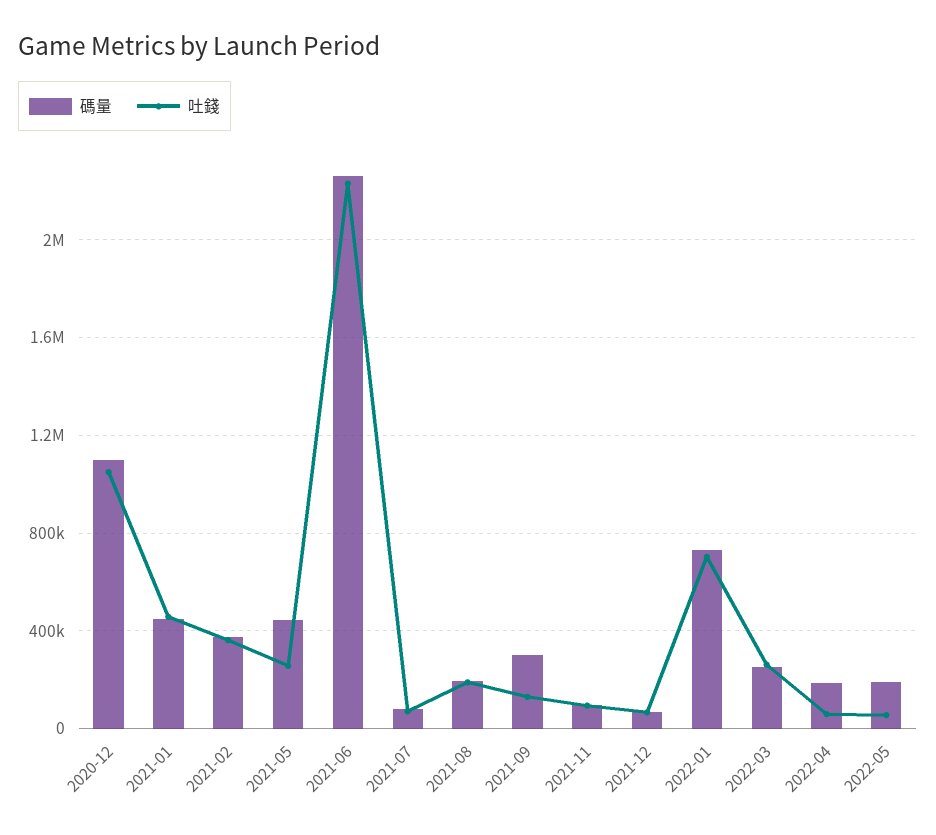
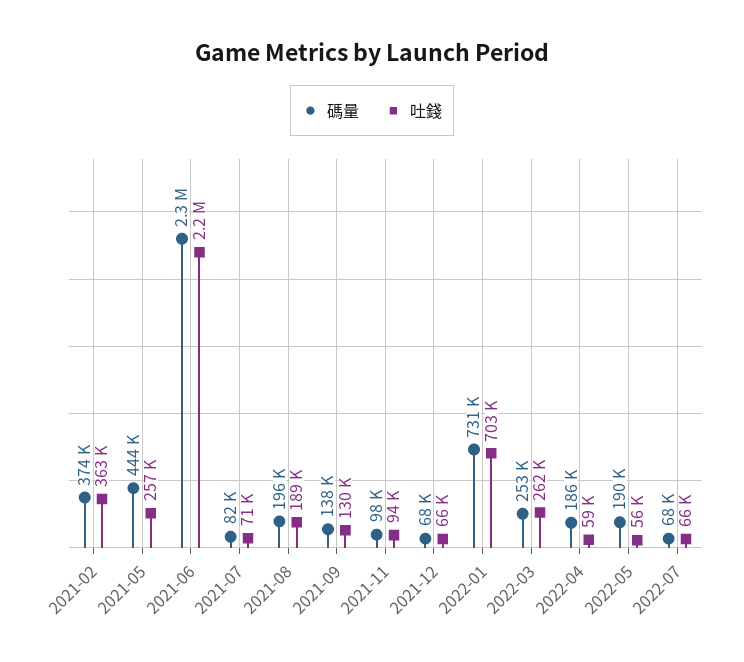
碼量, 2020-12: 1100000 -> none
吐錢, 2020-12: 1050000 -> none
碼量, 2021-01: 450000 -> none
吐錢, 2021-01: 450000 -> none
碼量, 2021-09: 300000 -> 138000
碼量, 2022-07: none -> 68000
吐錢, 2022-07: none -> 66000

